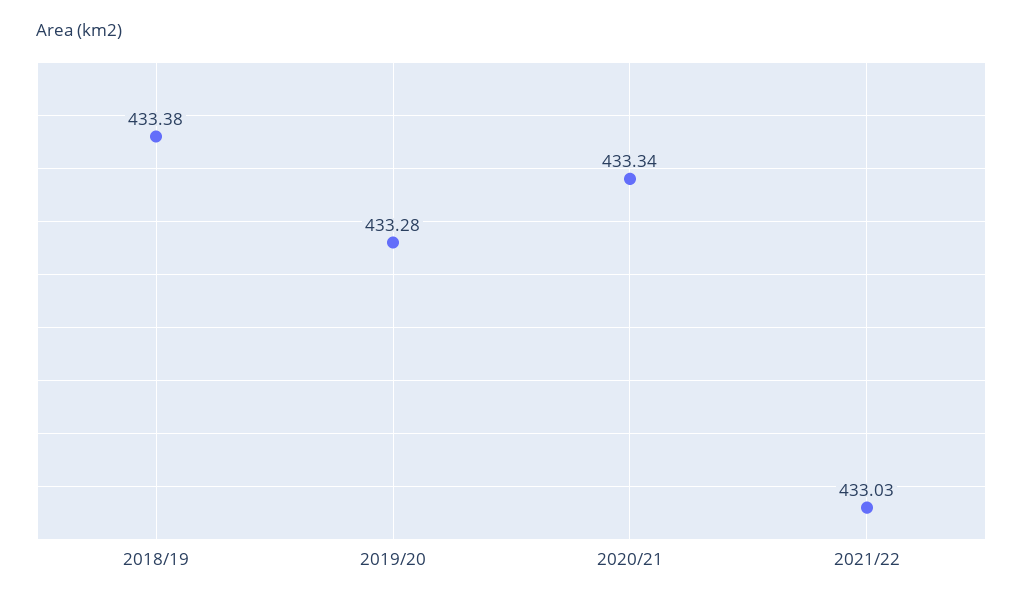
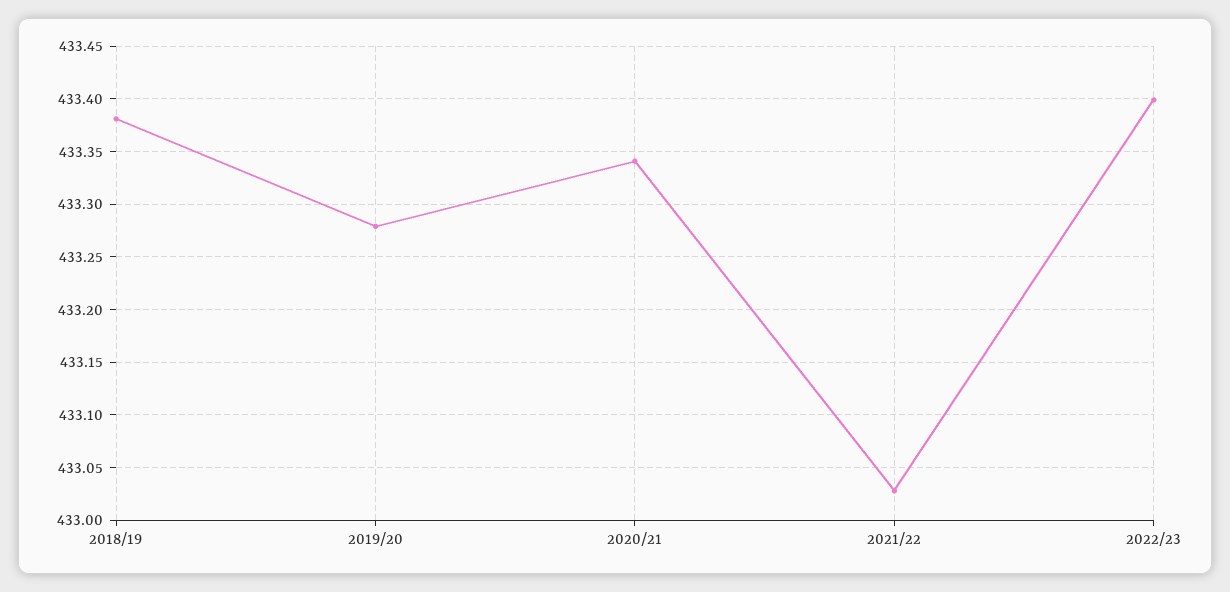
2022/23: none -> 433.4

